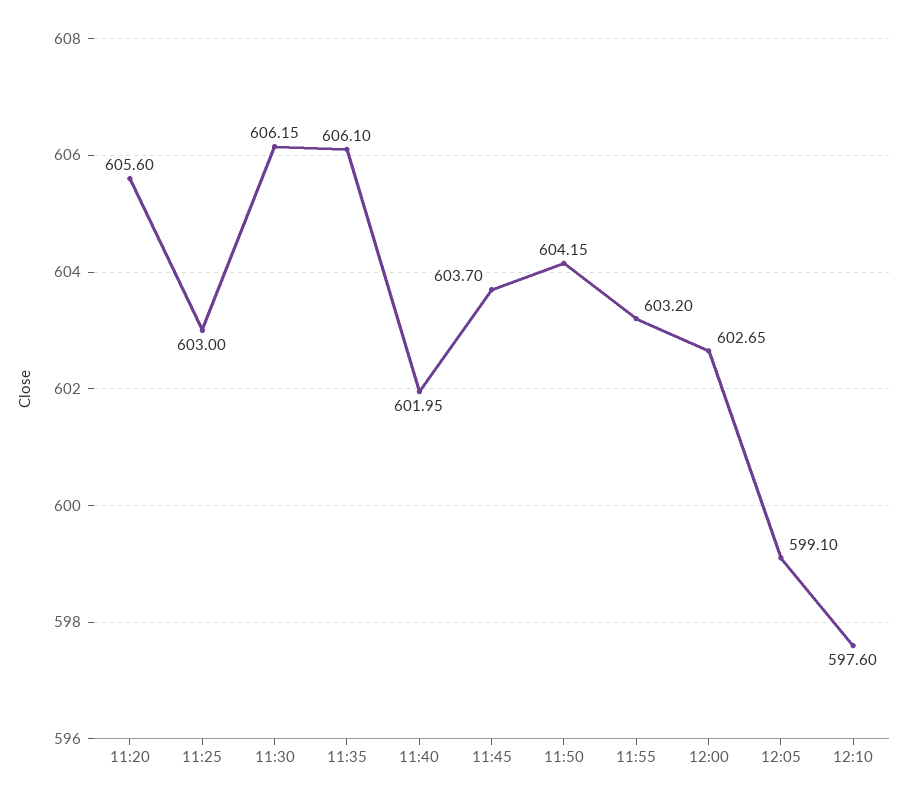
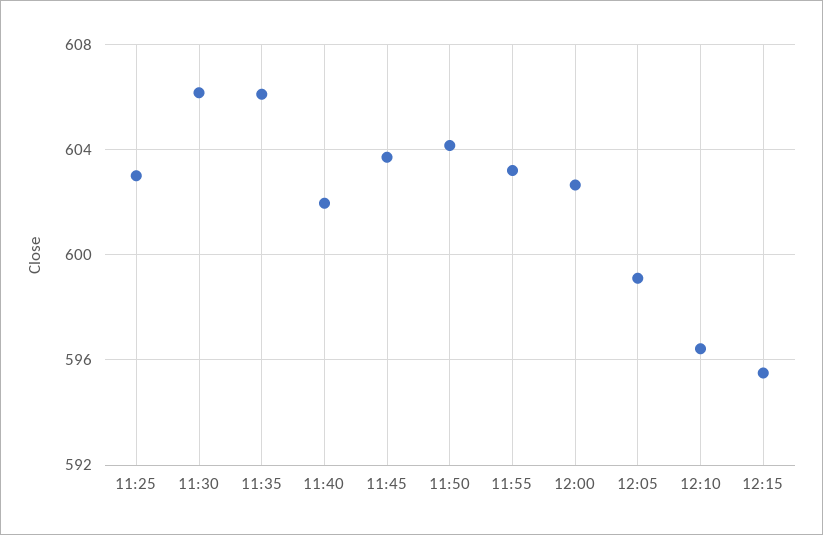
11:20: 605.6 -> none
12:10: 597.6 -> 596.5
12:15: none -> 595.5

